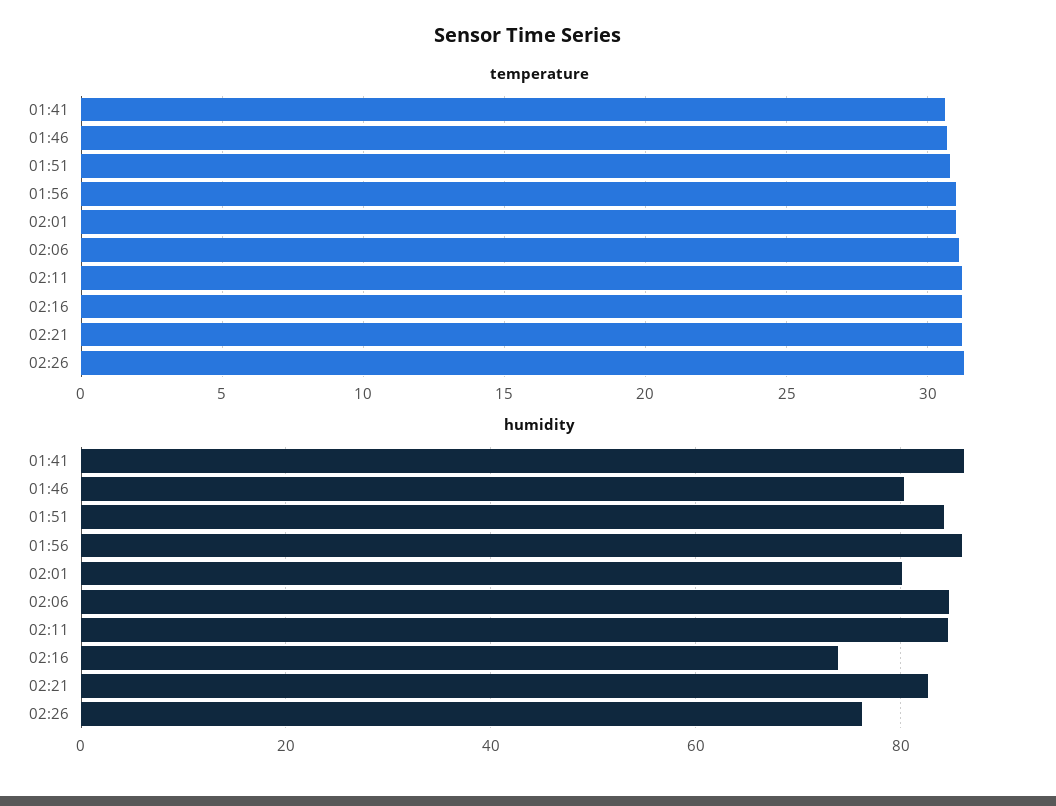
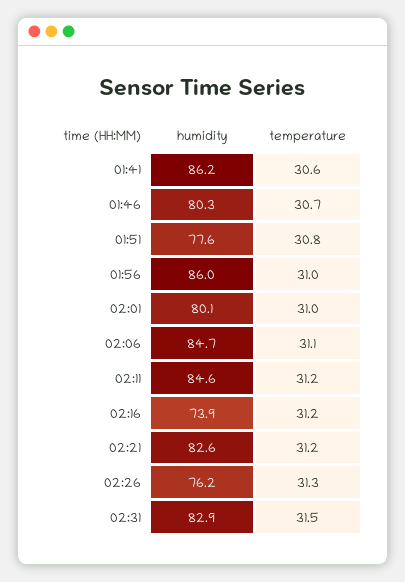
humidity, 01:51: 84 -> 77.6
humidity, 02:31: none -> 82.9
temperature, 02:31: none -> 31.5

